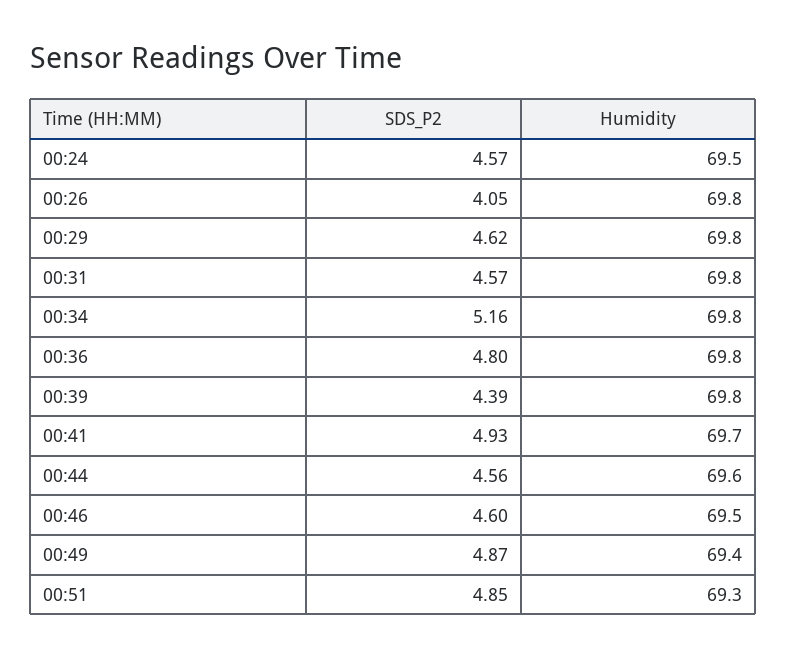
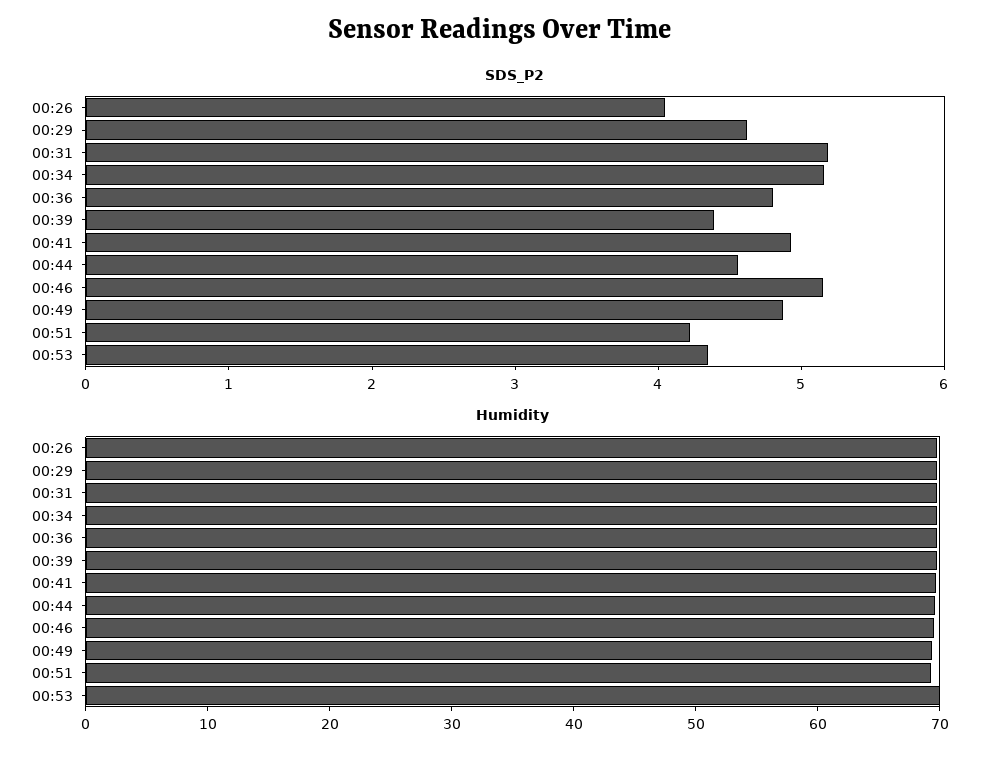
SDS_P2, 00:24: 4.57 -> none
Humidity, 00:24: 69.5 -> none
SDS_P2, 00:31: 4.57 -> 5.2
SDS_P2, 00:46: 4.6 -> 5.2
SDS_P2, 00:51: 4.85 -> 4.2
SDS_P2, 00:53: none -> 4.4
Humidity, 00:53: none -> 70

